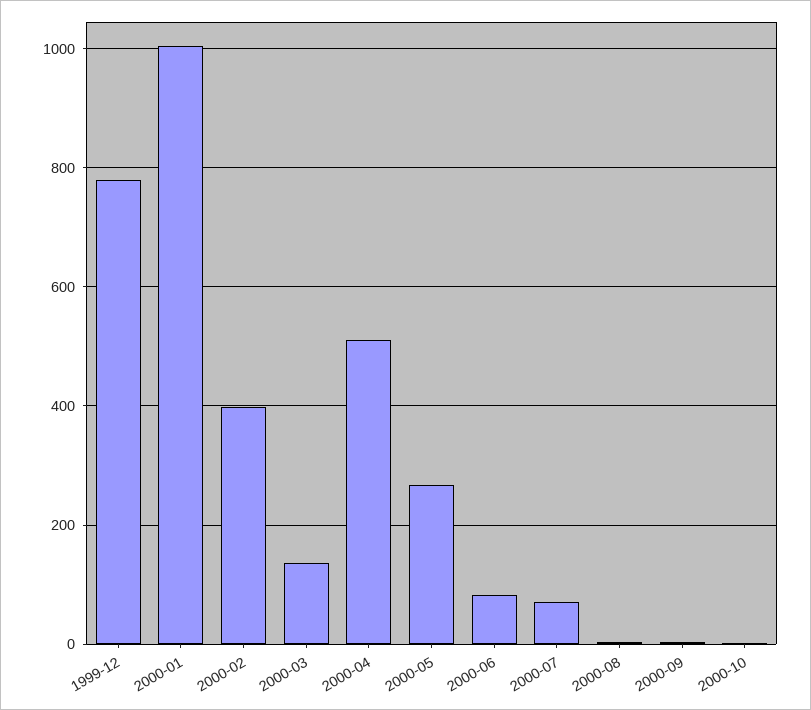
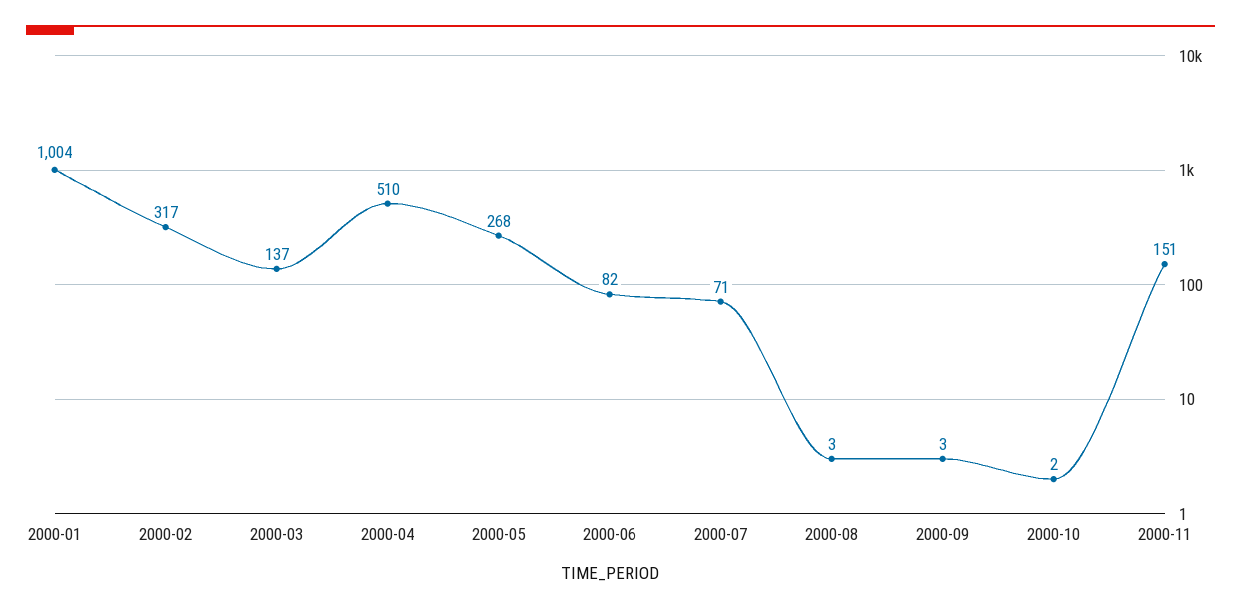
1999-12: 780 -> none
2000-02: 400 -> 317
2000-11: none -> 151

